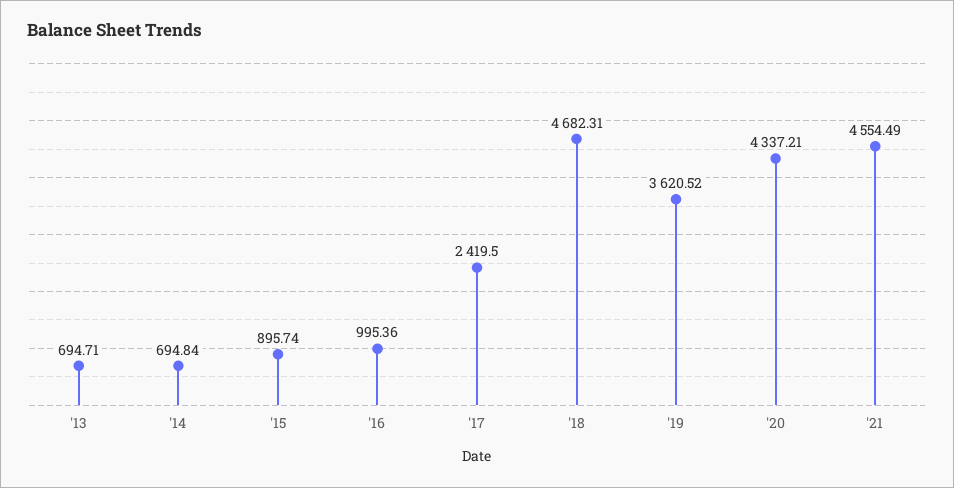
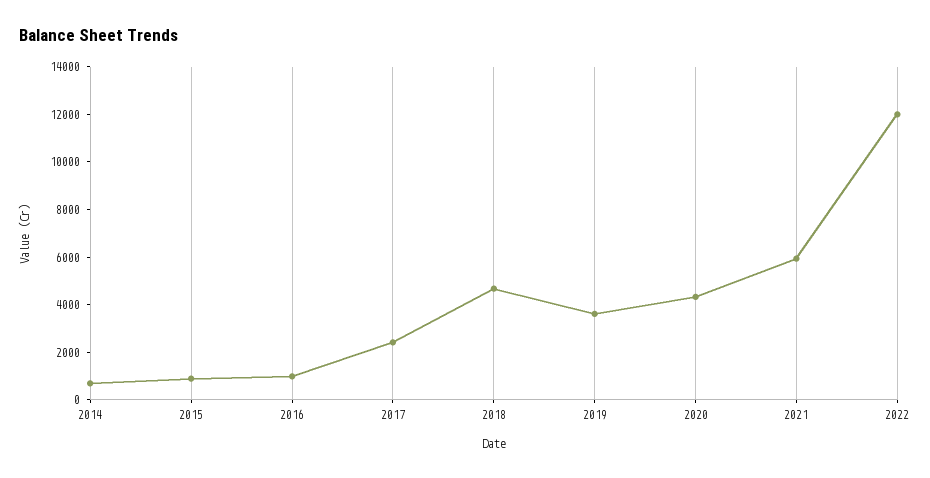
'13: 694.71 -> none
'21: 4554.49 -> 6000
2022: none -> 12000

